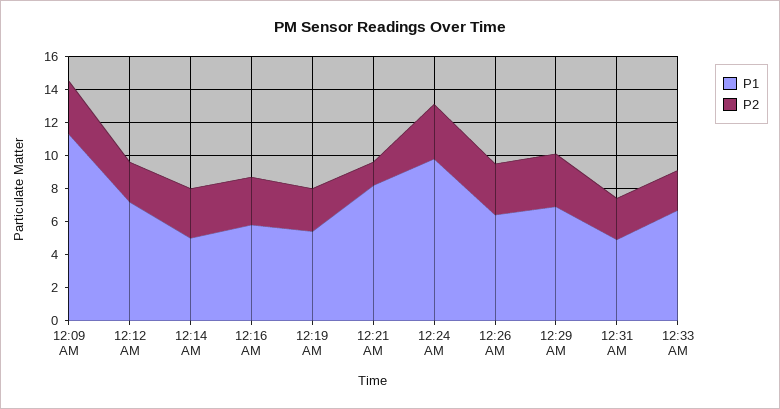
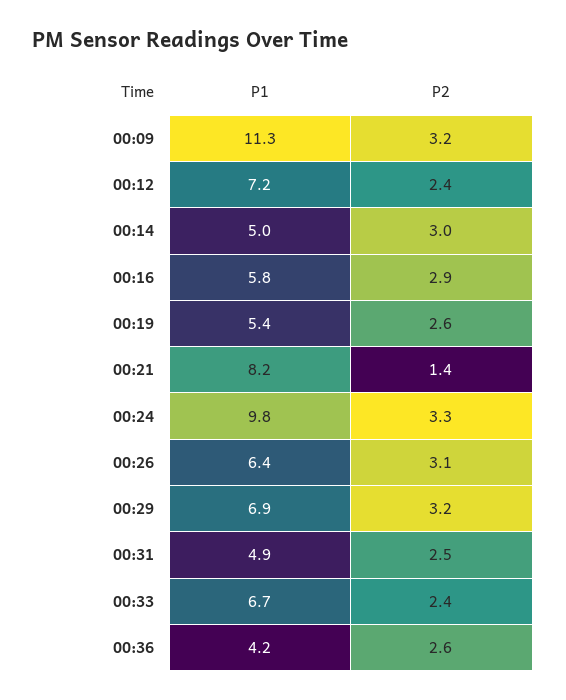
P1, 00:36: none -> 4.2
P2, 00:36: none -> 2.6

